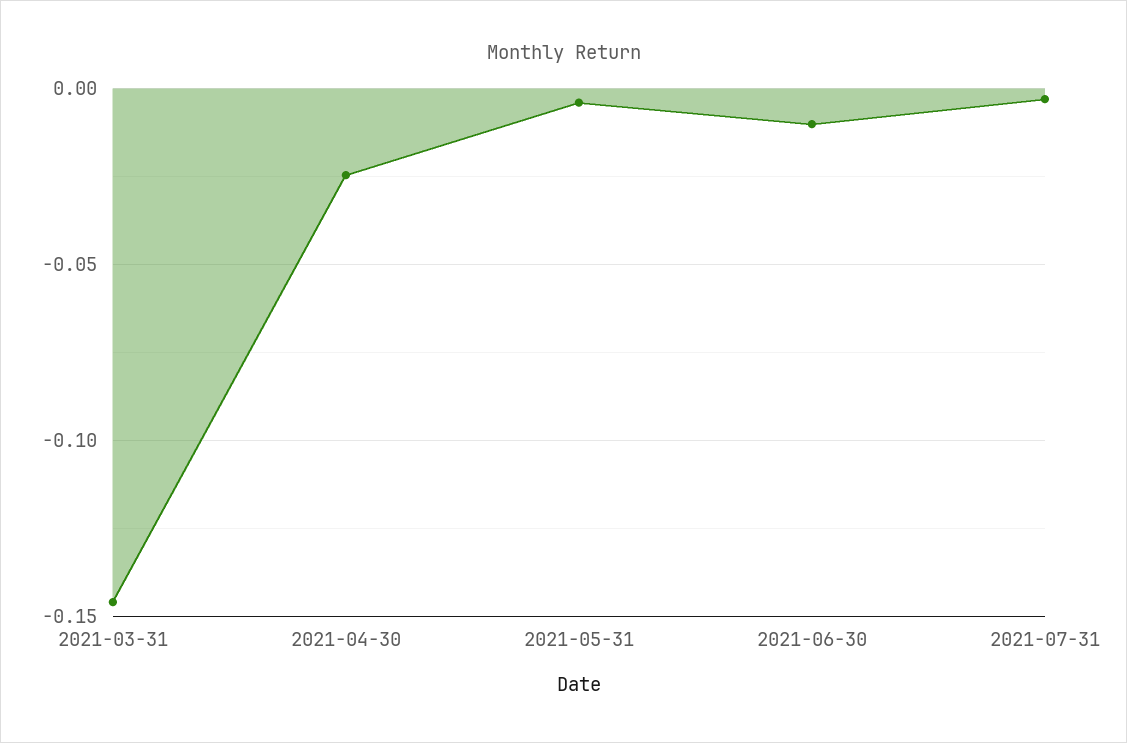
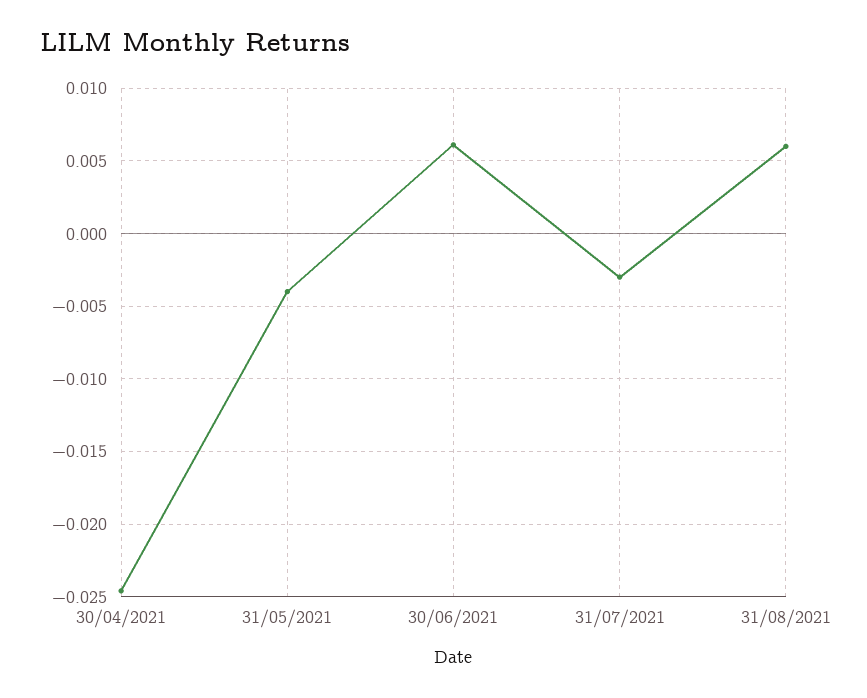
2021-03-31: -0.145 -> none
2021-06-30: -0.01 -> 0.006
31/08/2021: none -> 0.006

